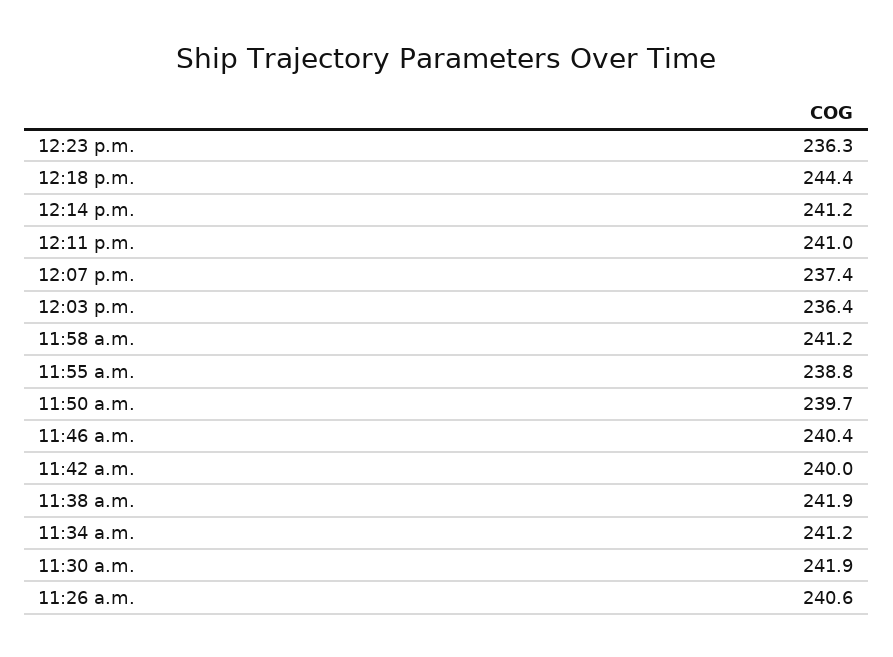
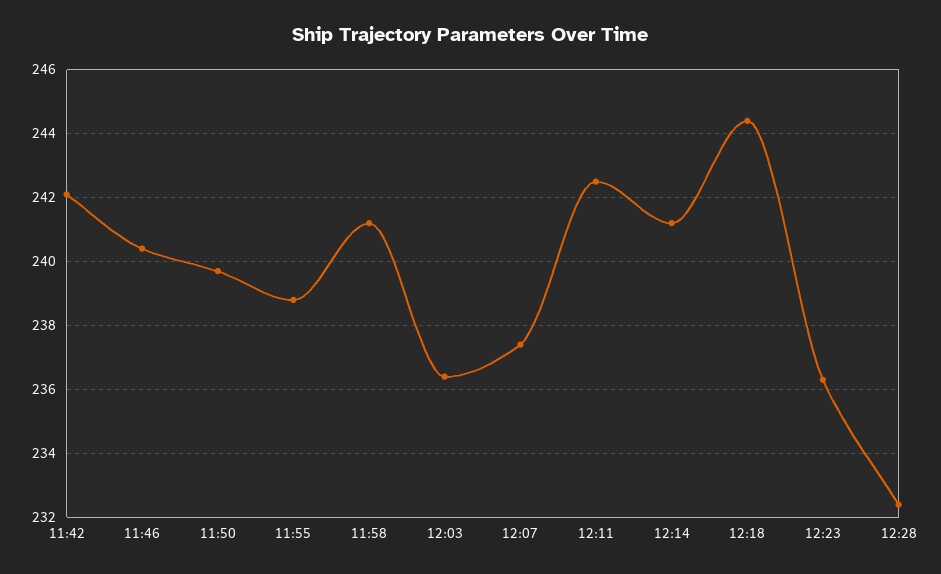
12:11 p.m.: 241 -> 242.5
11:42 a.m.: 240 -> 242
11:38 a.m.: 241.9 -> none
11:34 a.m.: 241.2 -> none
11:30 a.m.: 241.9 -> none
11:26 a.m.: 240.6 -> none
12:28: none -> 232.5

